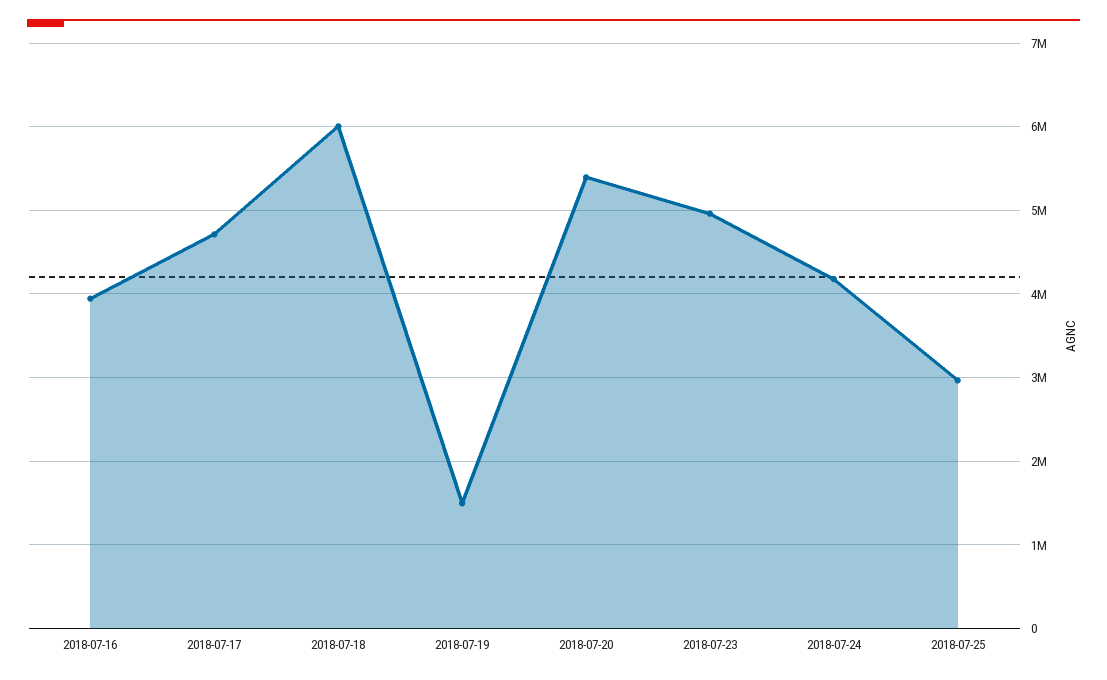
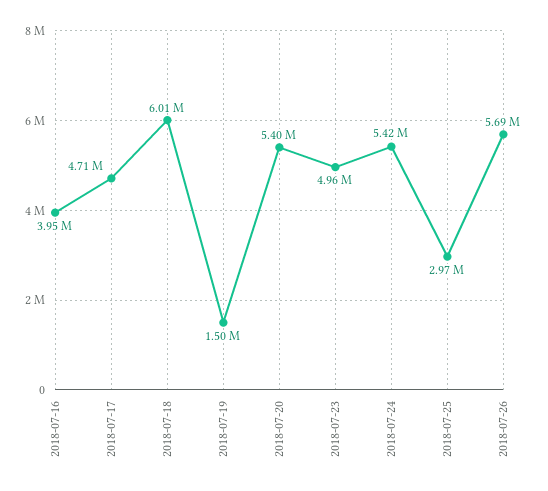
2018-07-24: 4200000 -> 5420000
2018-07-26: none -> 5690000

